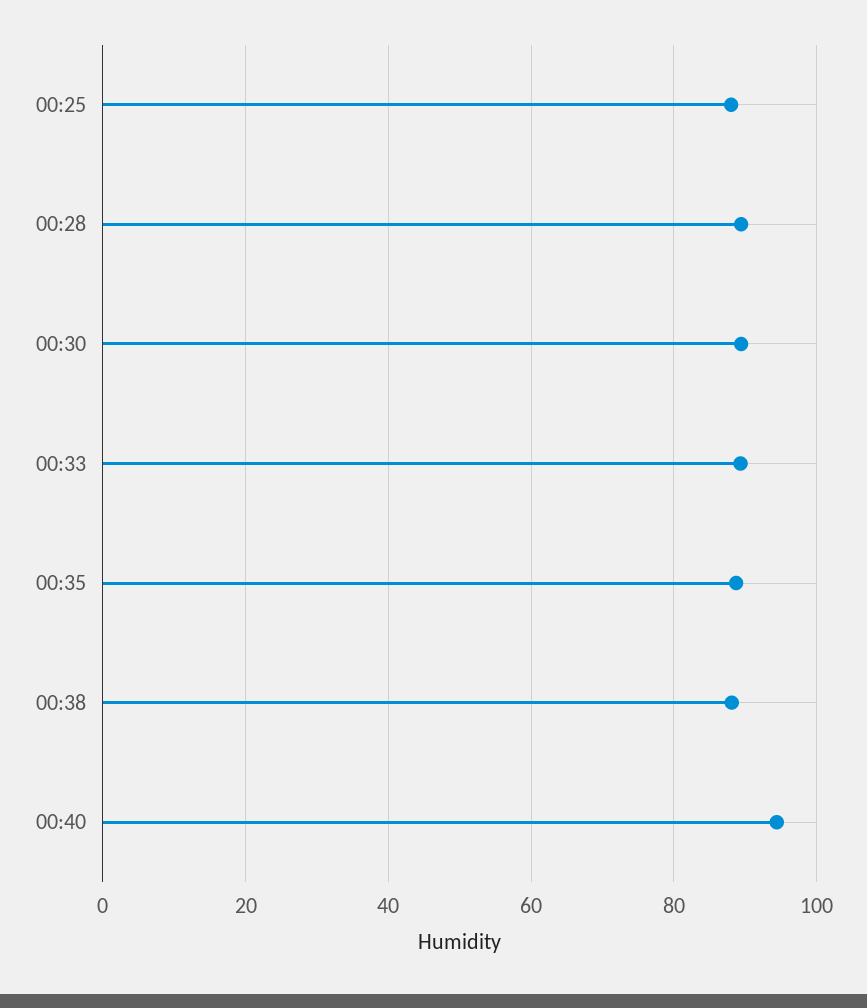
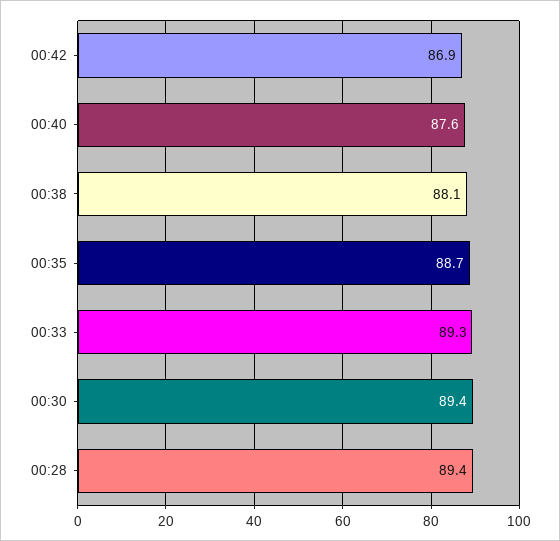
00:25: 88 -> none
00:40: 94 -> 87.6
00:42: none -> 86.9

